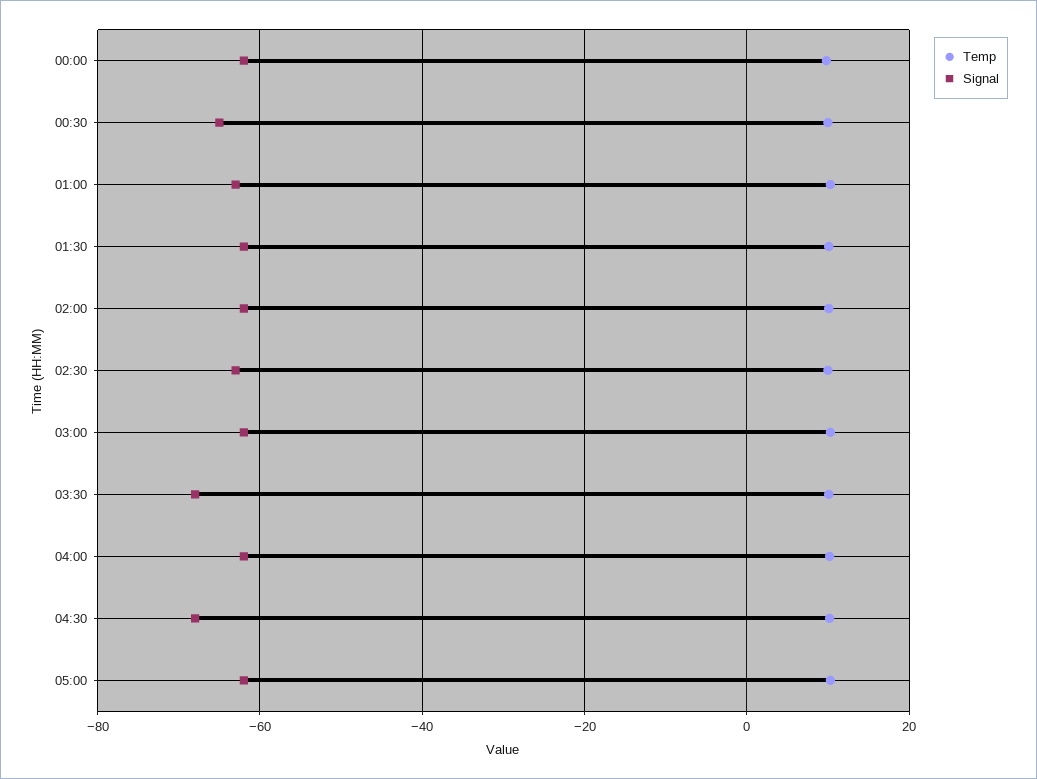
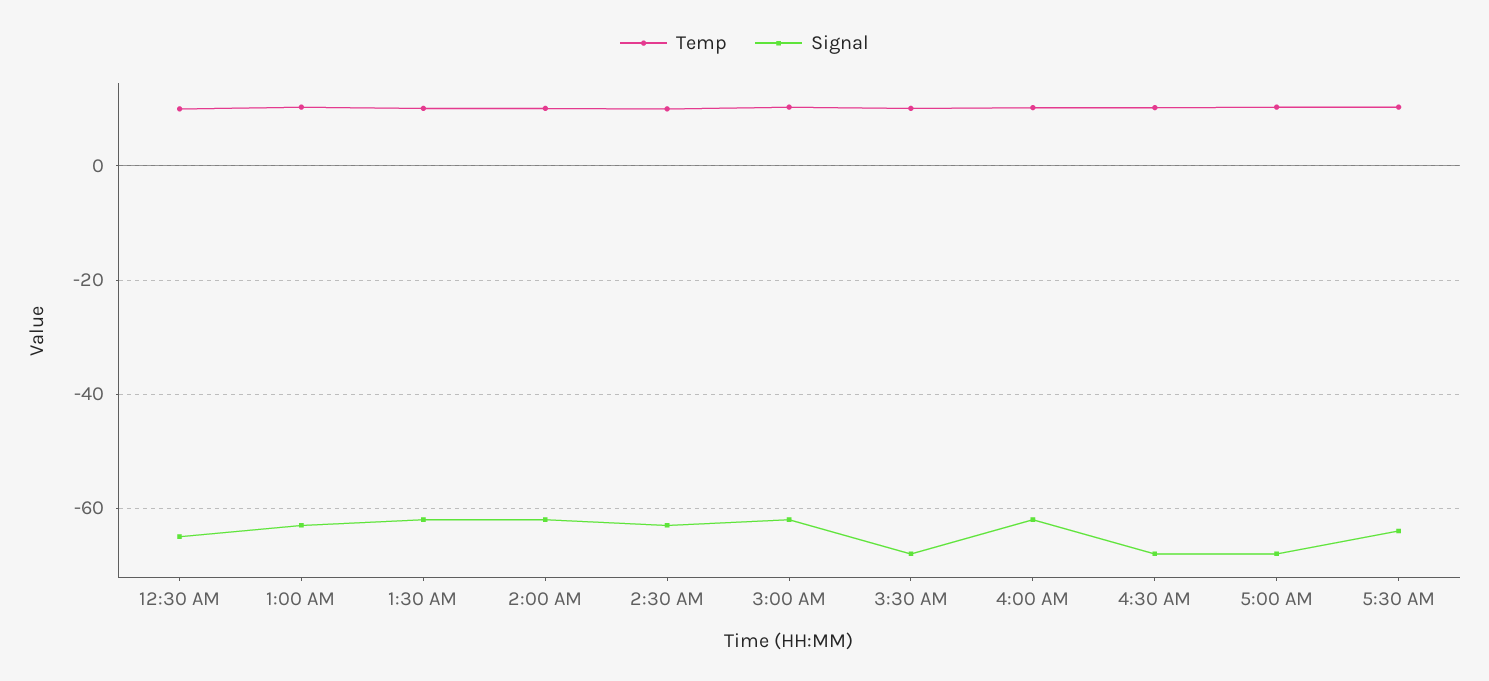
Temp, 00:00: 10 -> none
Signal, 00:00: -62 -> none
Signal, 05:00: -62 -> -68
Temp, 5:30 AM: none -> 10
Signal, 5:30 AM: none -> -64

